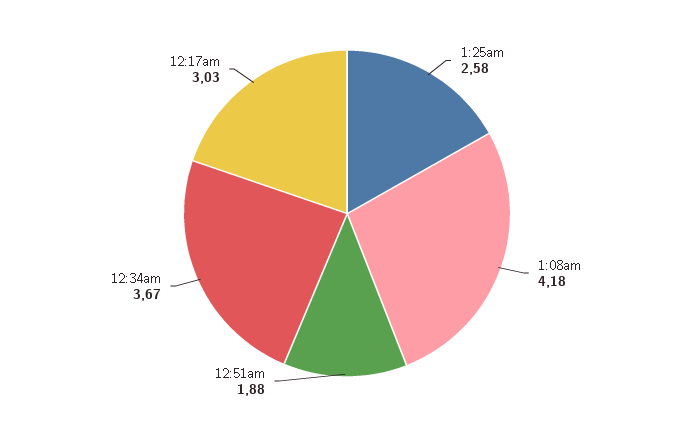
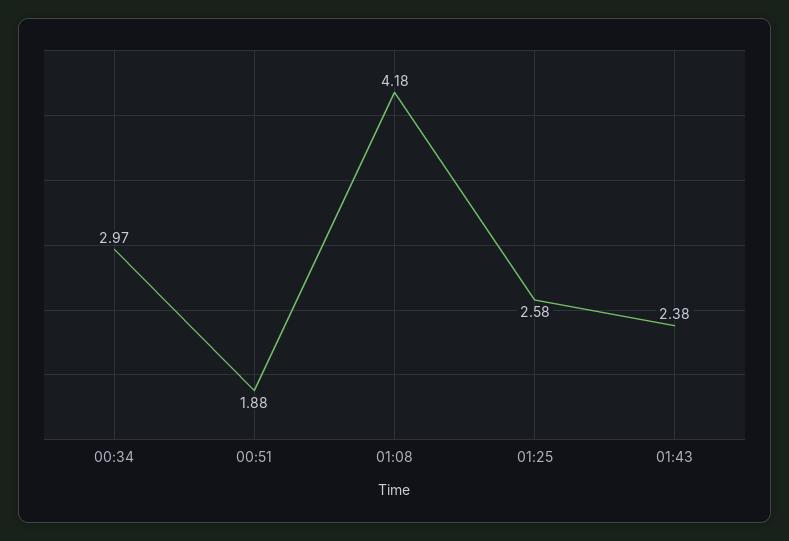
12:34am: 3.67 -> 2.97
12:17am: 3.03 -> none
01:43: none -> 2.38

